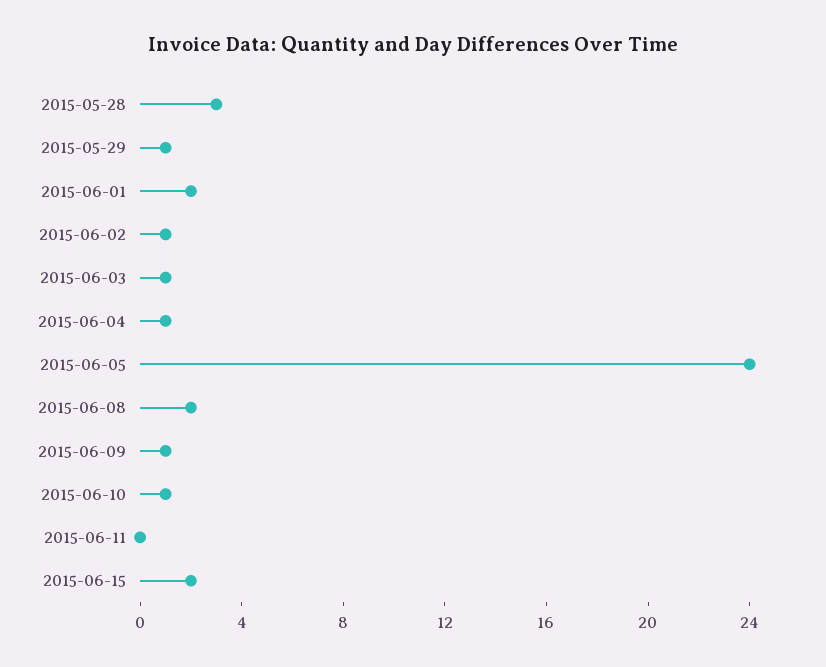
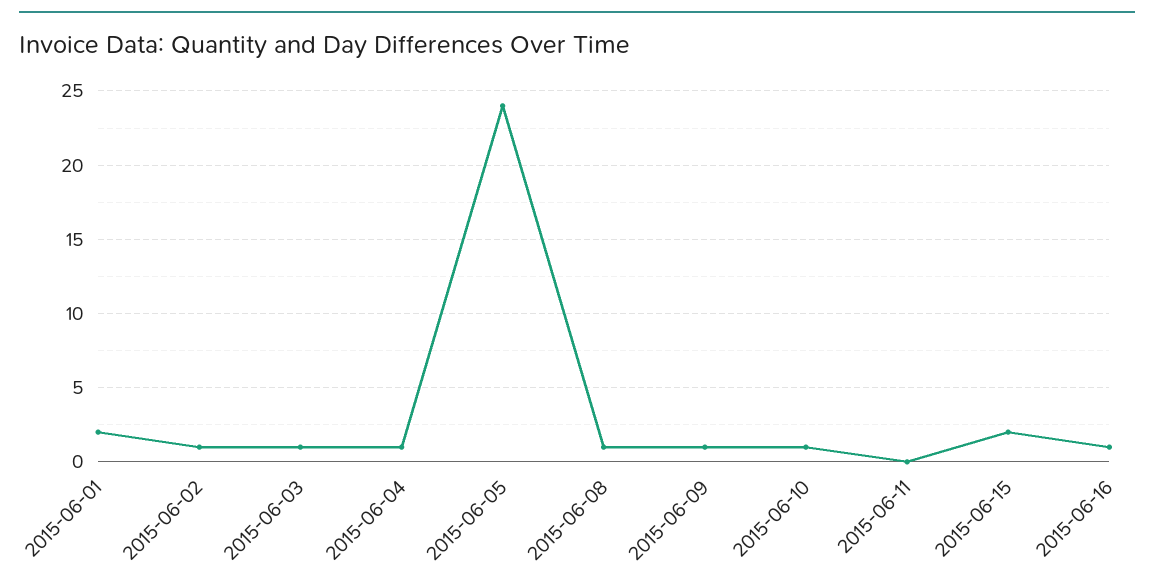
2015-05-28: 3 -> none
2015-05-29: 1 -> none
2015-06-08: 2 -> 1
2015-06-16: none -> 1

